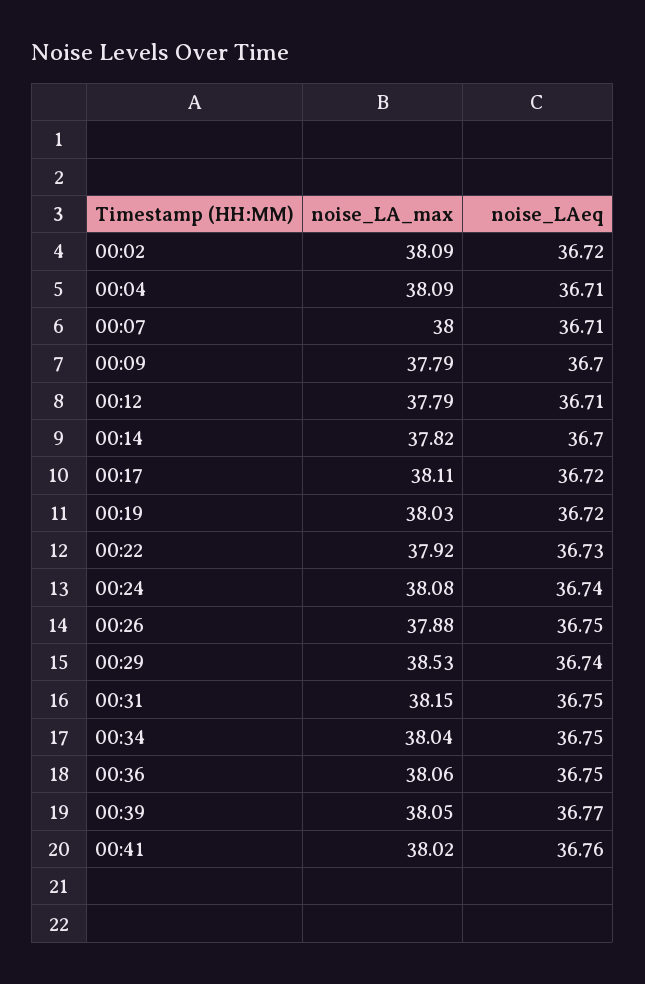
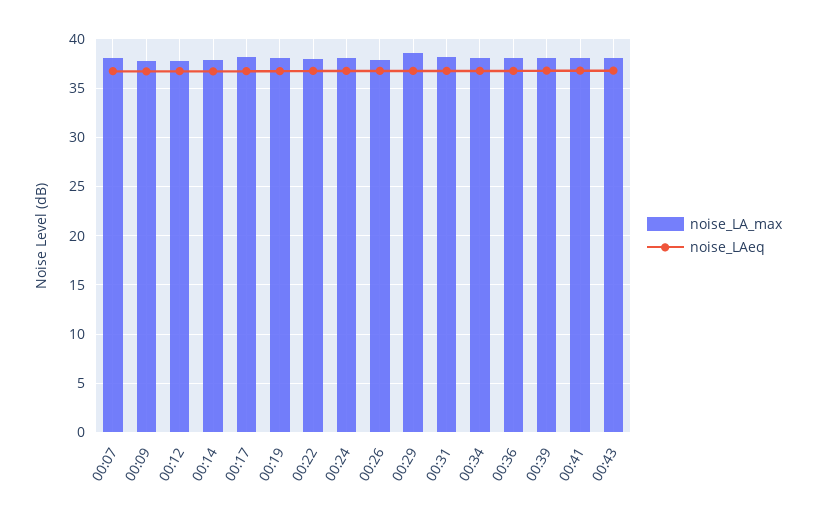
noise_LA_max, 00:02: 38.09 -> none
noise_LAeq, 00:02: 36.72 -> none
noise_LA_max, 00:04: 38.09 -> none
noise_LAeq, 00:04: 36.71 -> none
noise_LA_max, 00:43: none -> 38
noise_LAeq, 00:43: none -> 37

